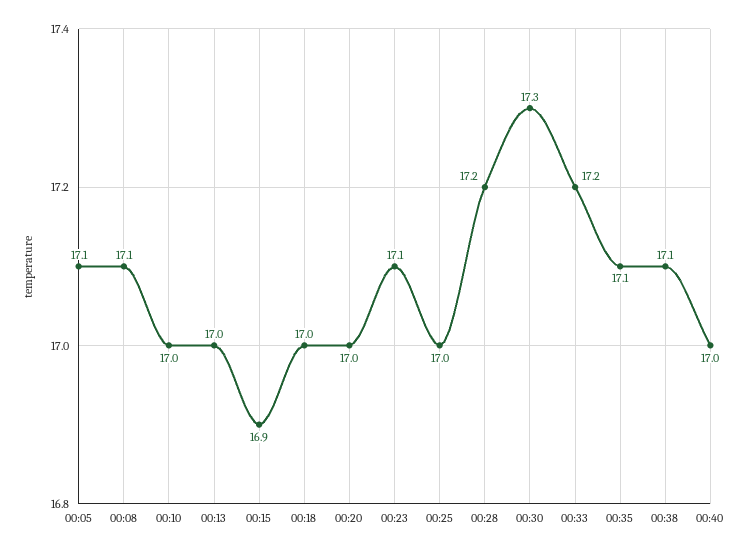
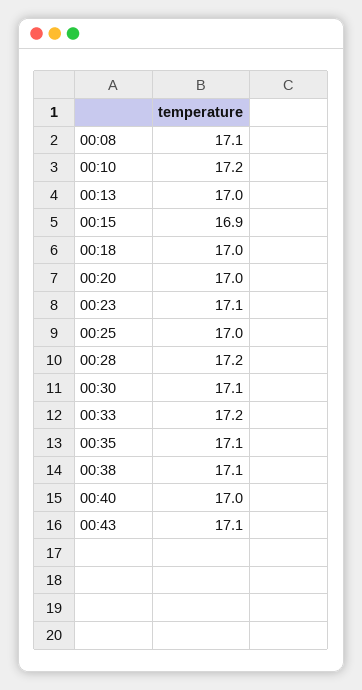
00:05: 17.1 -> none
00:10: 17 -> 17.2
00:30: 17.3 -> 17.1
00:43: none -> 17.1

